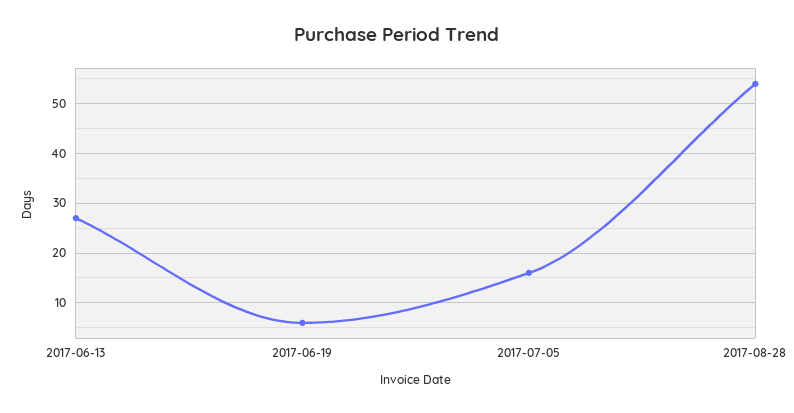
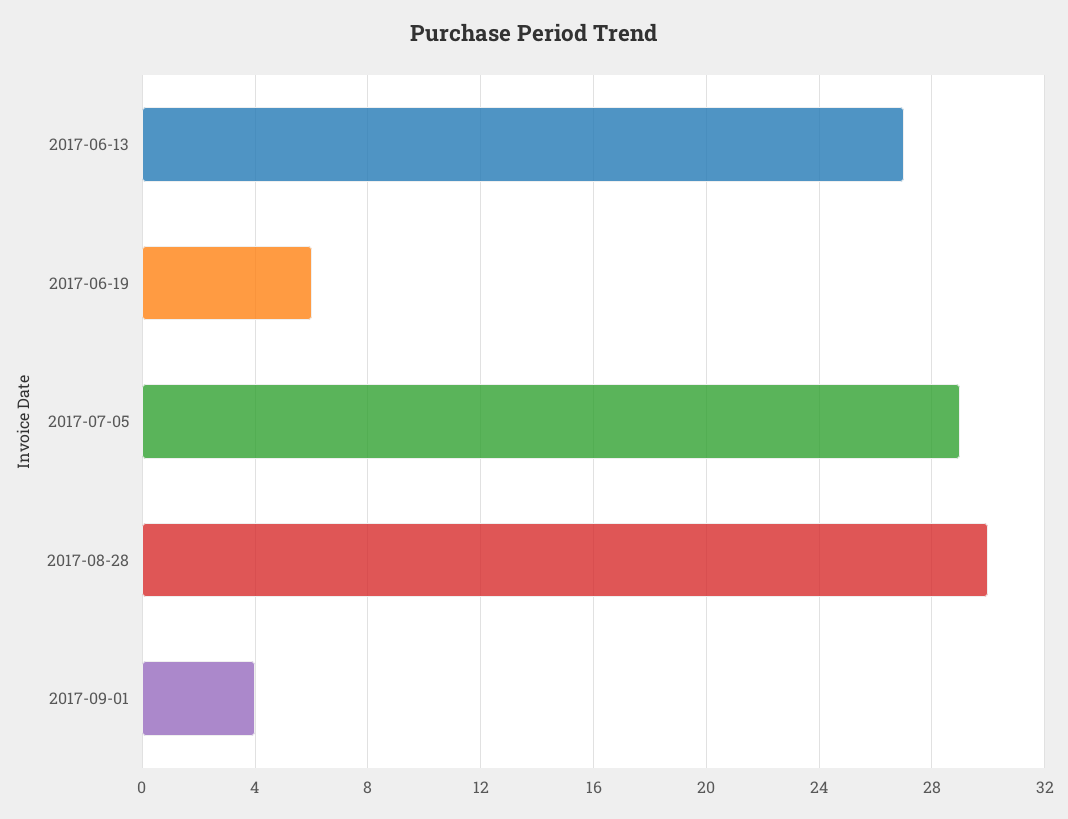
2017-07-05: 15 -> 29
2017-08-28: 55 -> 30
2017-09-01: none -> 4

